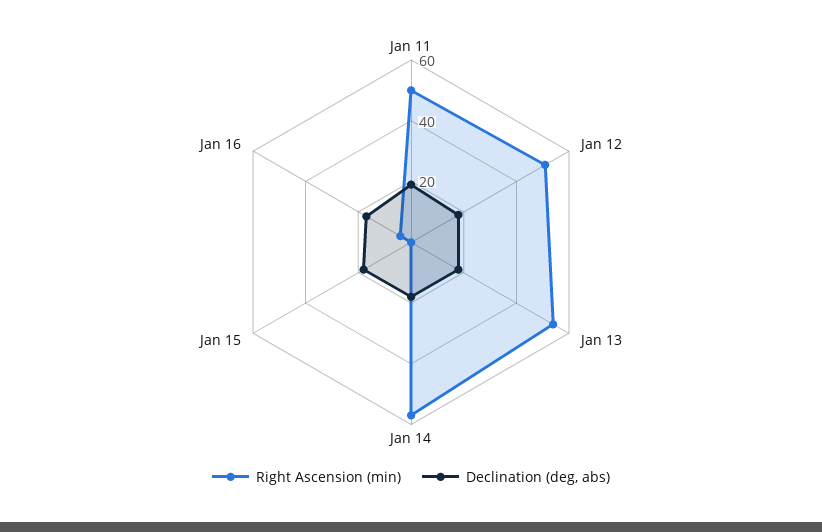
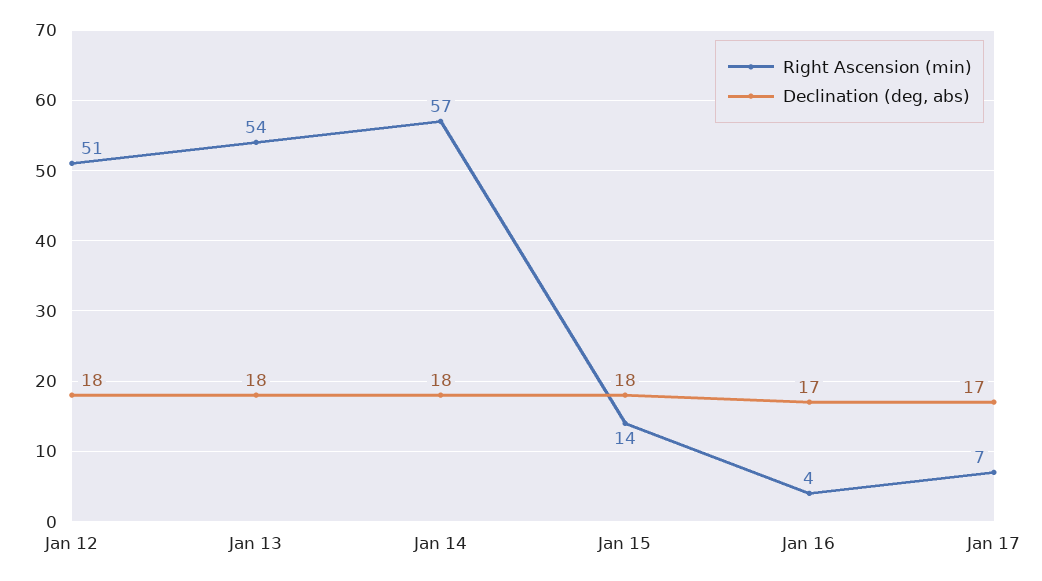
Right Ascension (min), Jan 11: 50 -> none
Declination (deg, abs), Jan 11: 20 -> none
Right Ascension (min), Jan 15: 0 -> 14
Right Ascension (min), Jan 17: none -> 7
Declination (deg, abs), Jan 17: none -> 17

